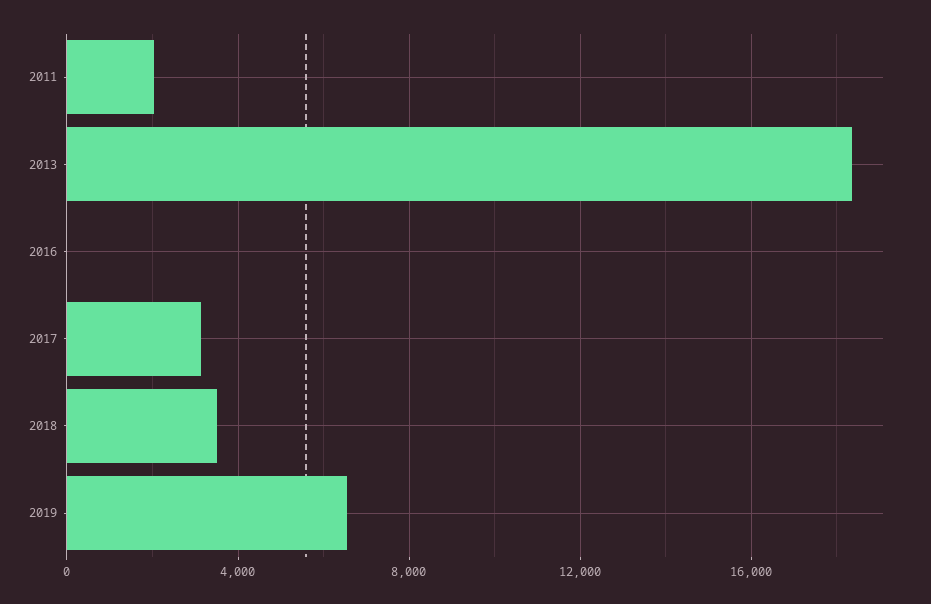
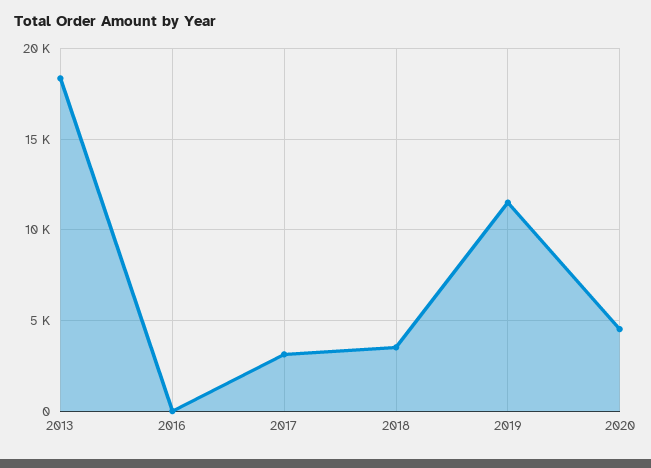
2011: 2000 -> none
2019: 6500 -> 11500
2020: none -> 4500

